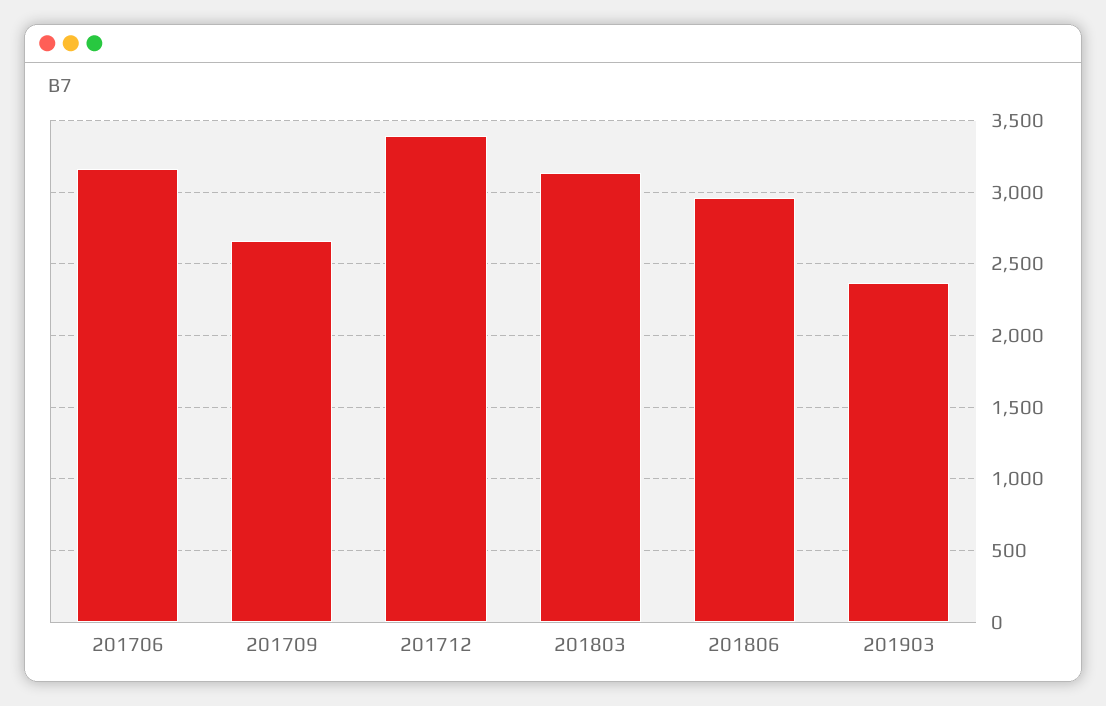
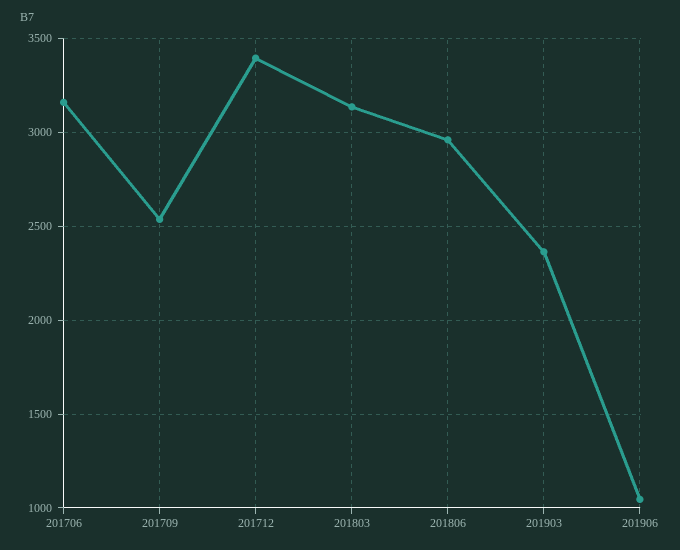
201709: 2650 -> 2550
201906: none -> 1050

